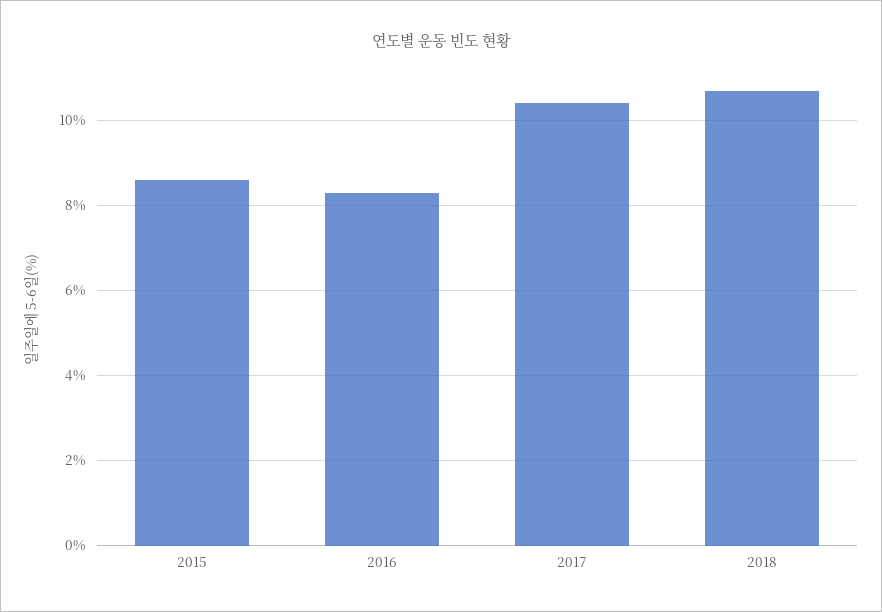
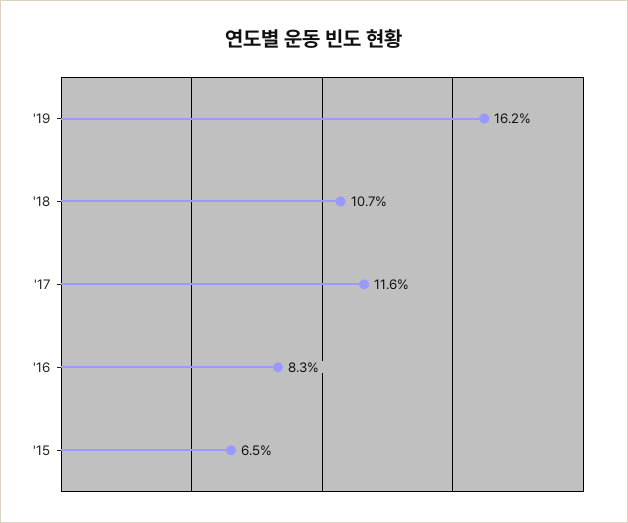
2015: 8.5 -> 6.5
2017: 10.5 -> 11.6
'19: none -> 16.2

